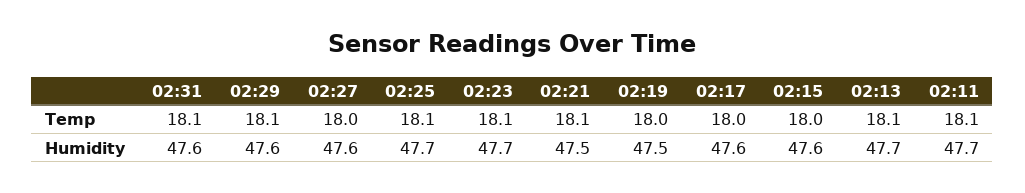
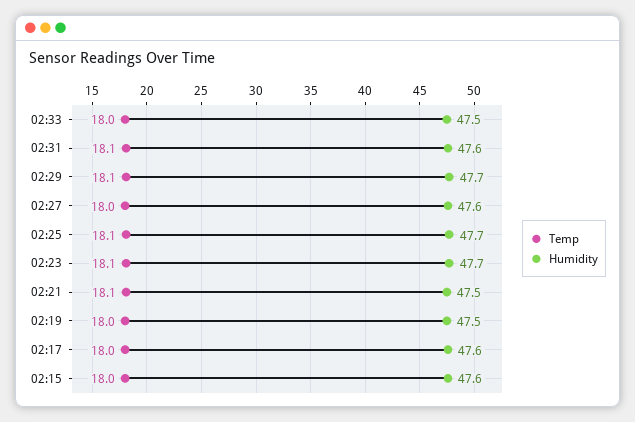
Temp, 02:13: 18.1 -> none
Temp, 02:11: 18.1 -> none
Humidity, 02:29: 47.6 -> 47.7
Humidity, 02:13: 47.7 -> none
Humidity, 02:11: 47.7 -> none
Temp, 02:33: none -> 18
Humidity, 02:33: none -> 47.5

